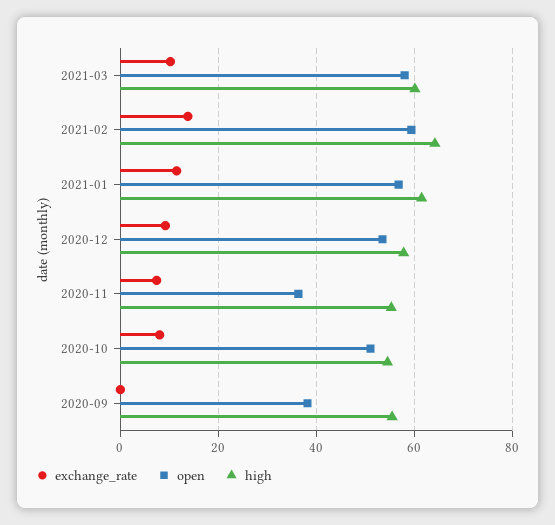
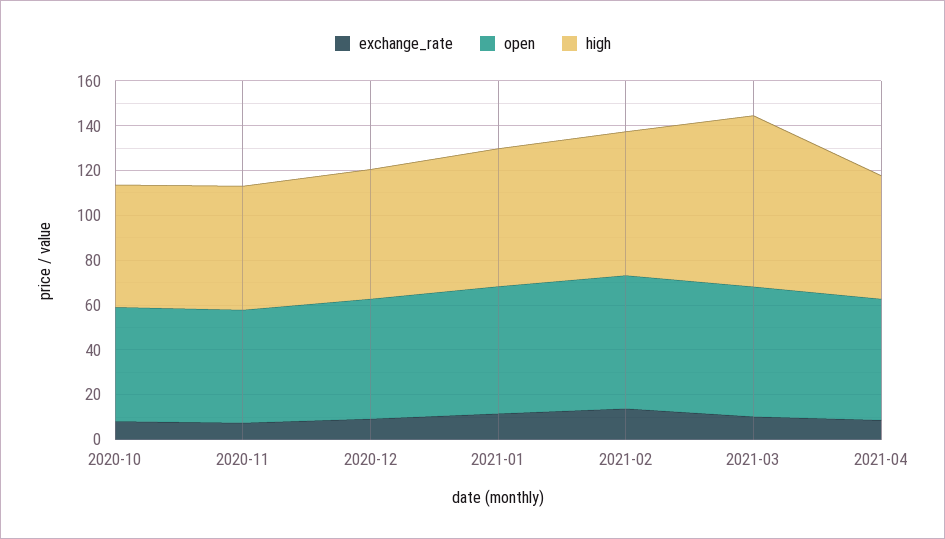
high, 2021-03: 60 -> 75
open, 2020-11: 36 -> 50
exchange_rate, 2020-09: 0 -> none
open, 2020-09: 38 -> none
high, 2020-09: 56 -> none
exchange_rate, 2021-04: none -> 10
open, 2021-04: none -> 55
high, 2021-04: none -> 55

